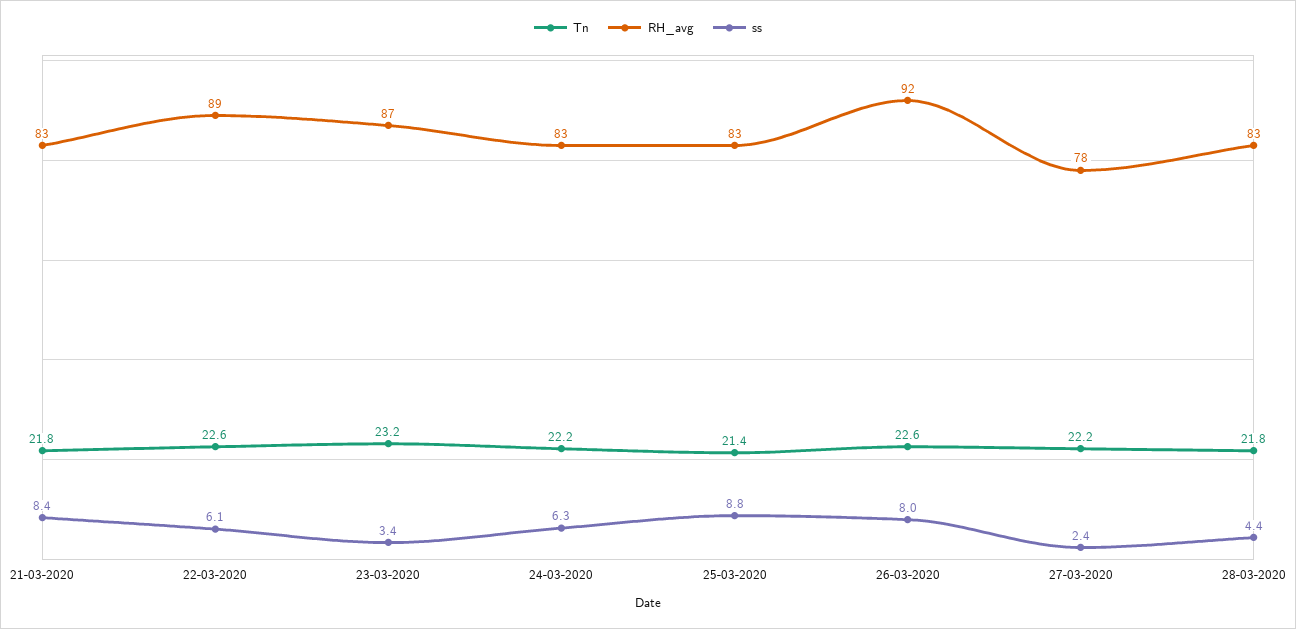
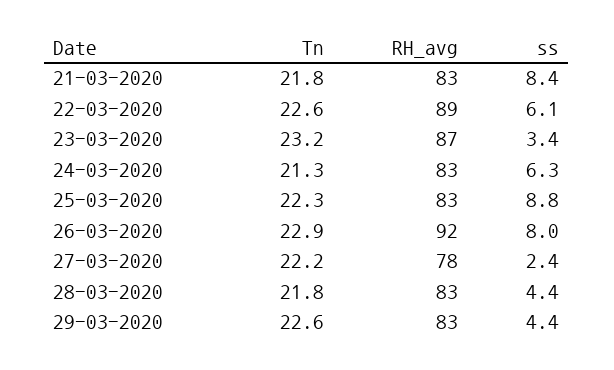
Tn, 24-03-2020: 22.2 -> 21.3
Tn, 25-03-2020: 21.4 -> 22.3
Tn, 26-03-2020: 22.6 -> 22.9
Tn, 29-03-2020: none -> 22.6
RH_avg, 29-03-2020: none -> 83
ss, 29-03-2020: none -> 4.4

